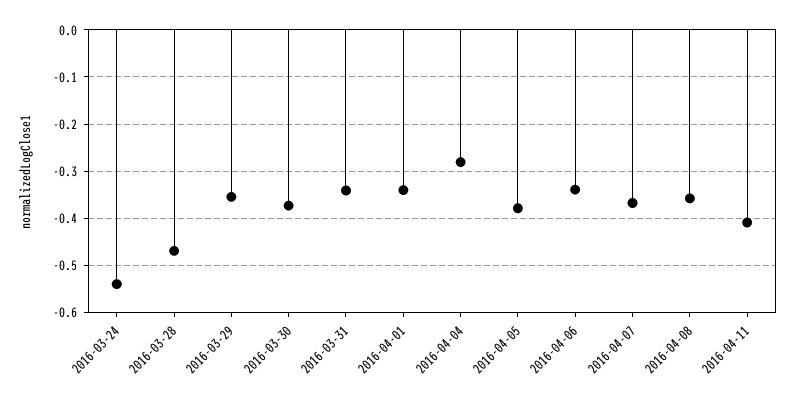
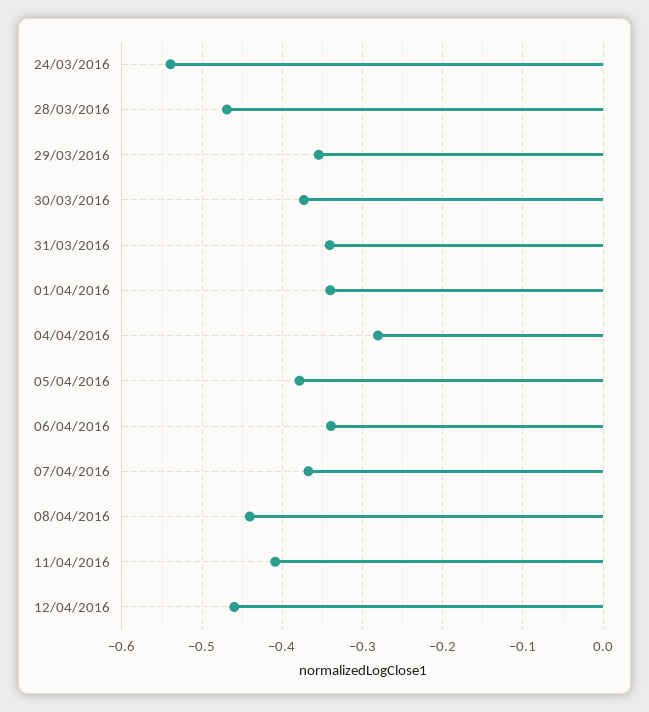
2016-04-08: -0.36 -> -0.44
12/04/2016: none -> -0.46

